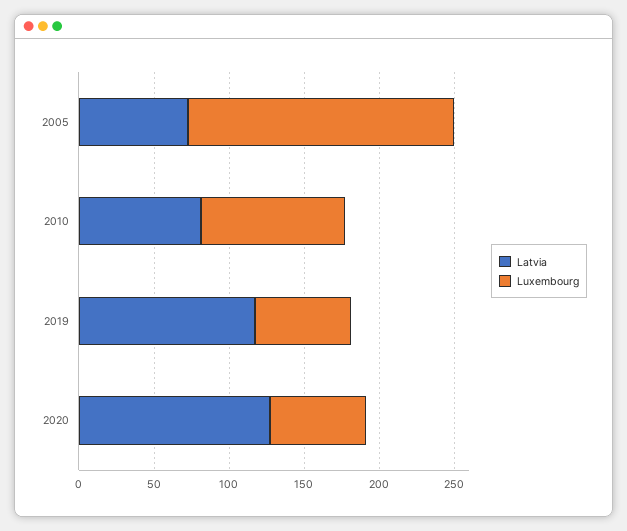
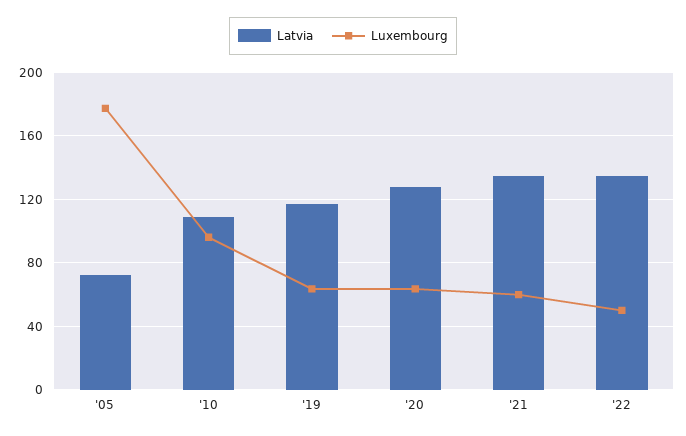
Latvia, 2010: 80 -> 110
Latvia, '21: none -> 135
Luxembourg, '21: none -> 60
Latvia, '22: none -> 135
Luxembourg, '22: none -> 50

